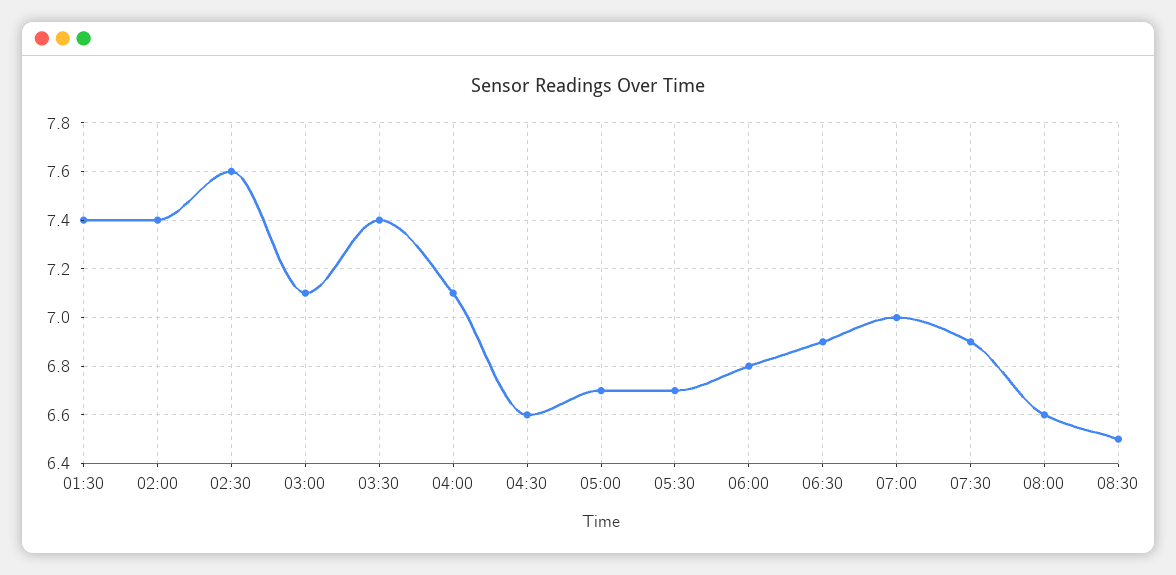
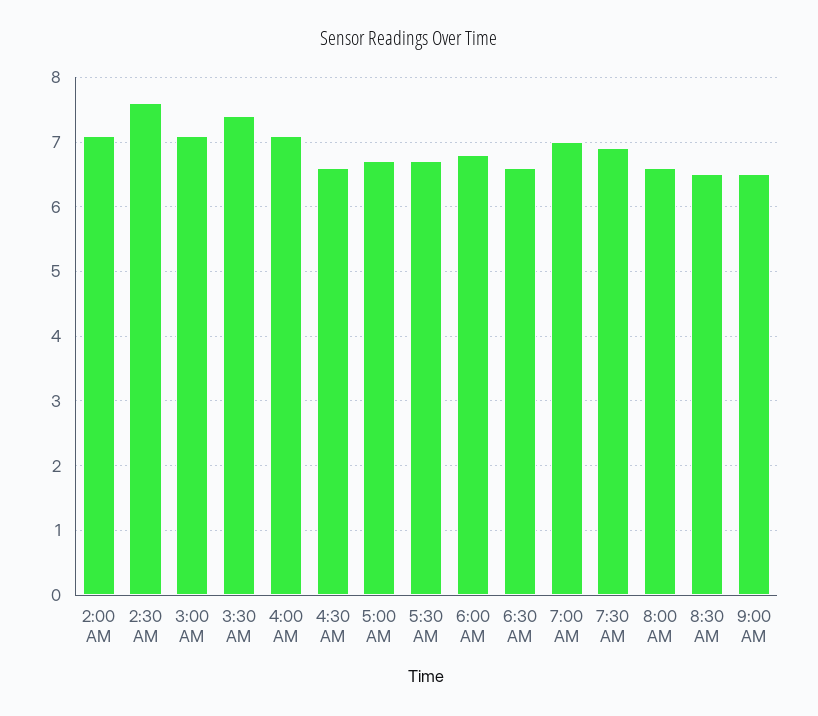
01:30: 7.4 -> none
02:00: 7.4 -> 7.1
06:30: 6.9 -> 6.6
9:00 AM: none -> 6.5

